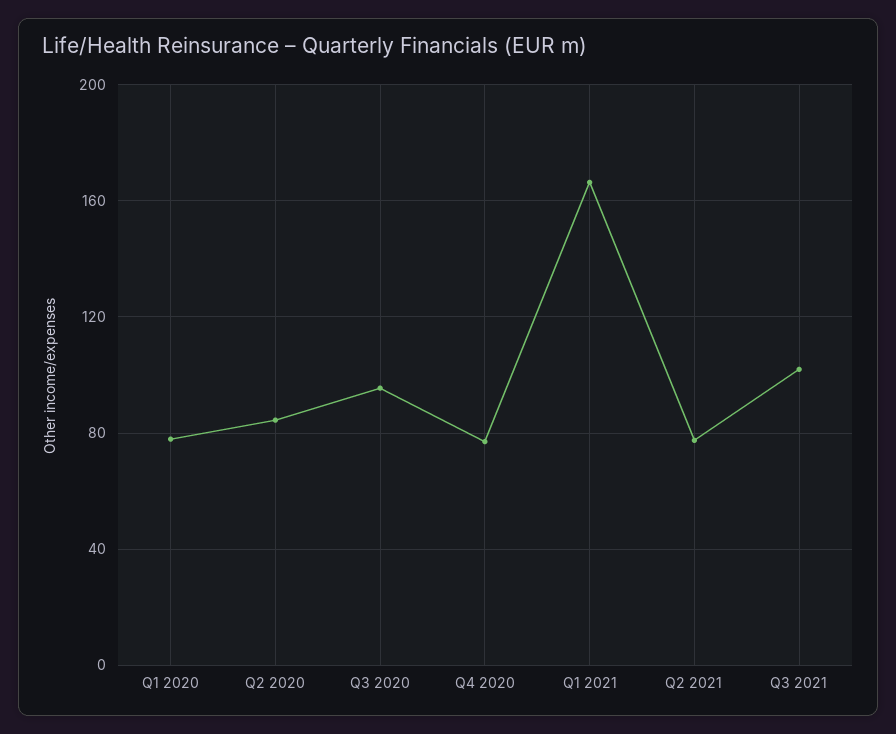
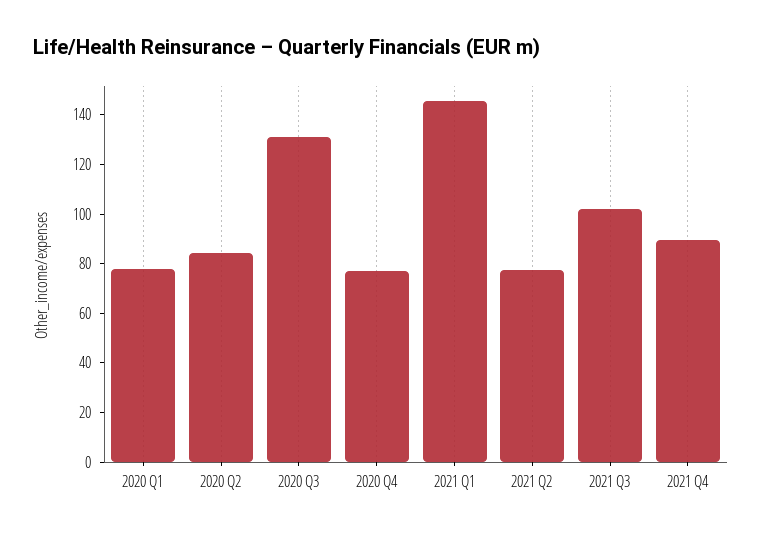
Q3 2020: 95 -> 130
Q1 2021: 165 -> 145
2021 Q4: none -> 90

